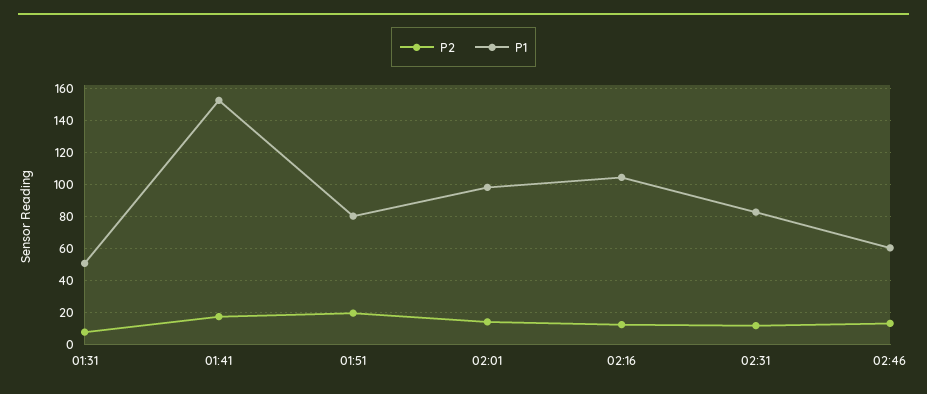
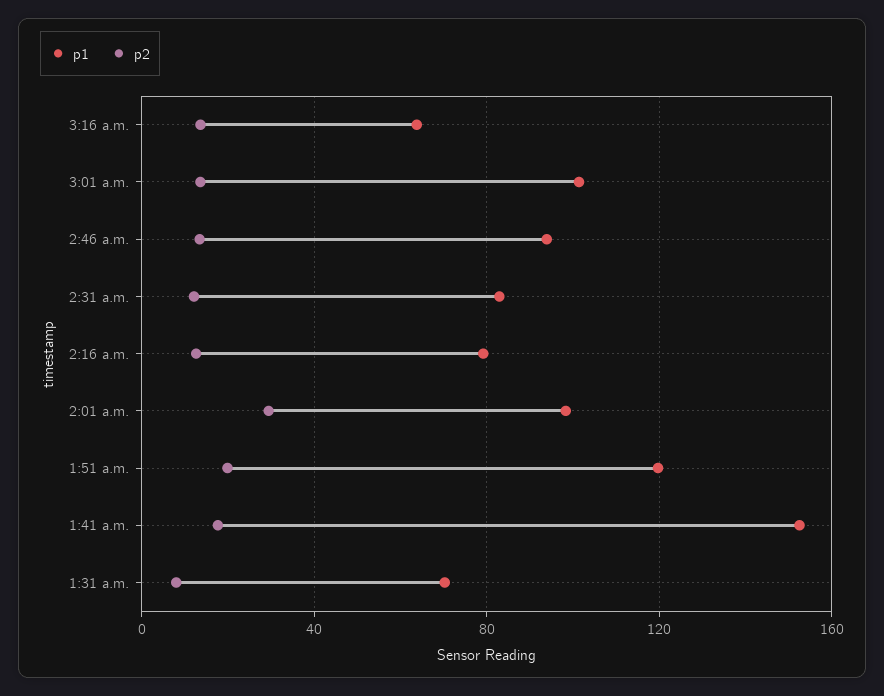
P1, 01:31: 50 -> 70
P1, 01:51: 80 -> 120
P2, 02:01: 15 -> 30
P1, 02:16: 105 -> 80
P1, 02:46: 60 -> 95
P1, 3:16 a.m.: none -> 65
P2, 3:16 a.m.: none -> 15
P1, 3:01 a.m.: none -> 100
P2, 3:01 a.m.: none -> 15

